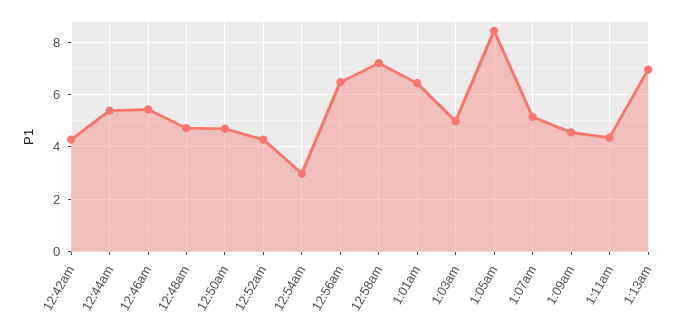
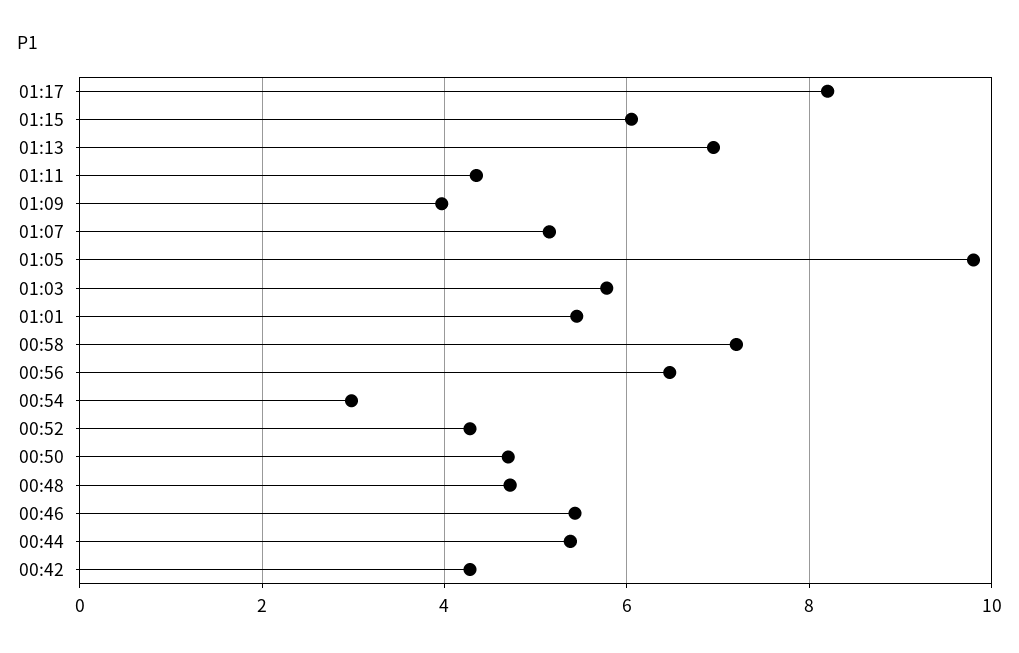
1:01am: 6.5 -> 5.4
1:03am: 5 -> 5.8
1:05am: 8.5 -> 9.8
1:09am: 4.5 -> 4
01:17: none -> 8.2
01:15: none -> 6

